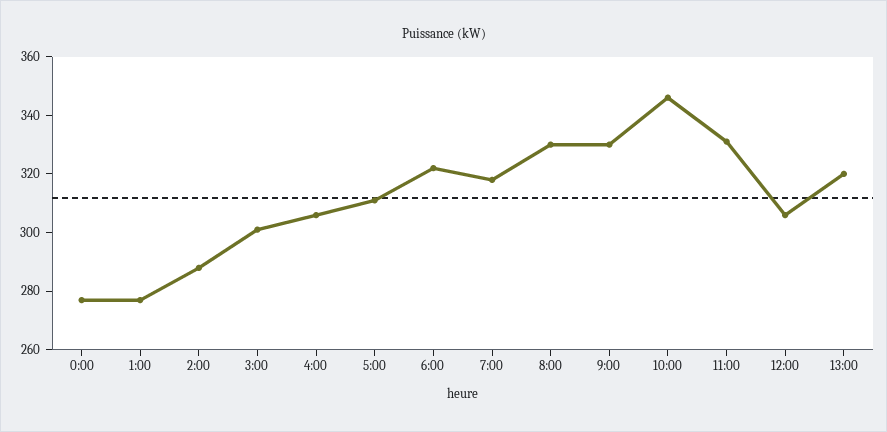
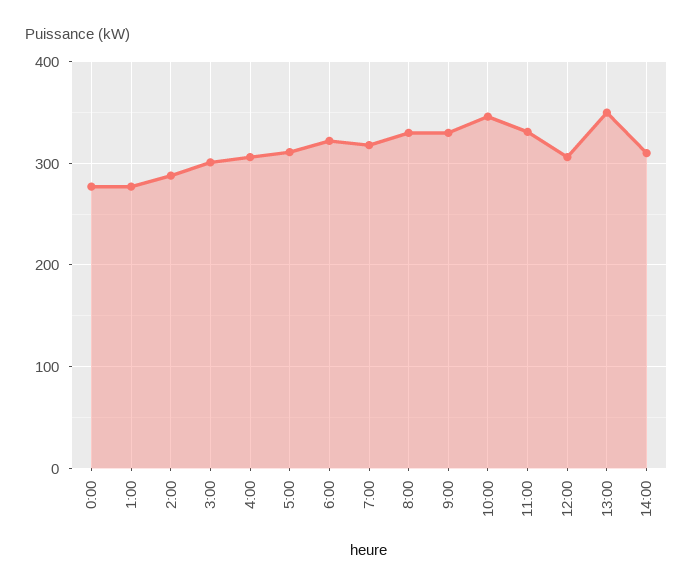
13:00: 320 -> 350
14:00: none -> 310

